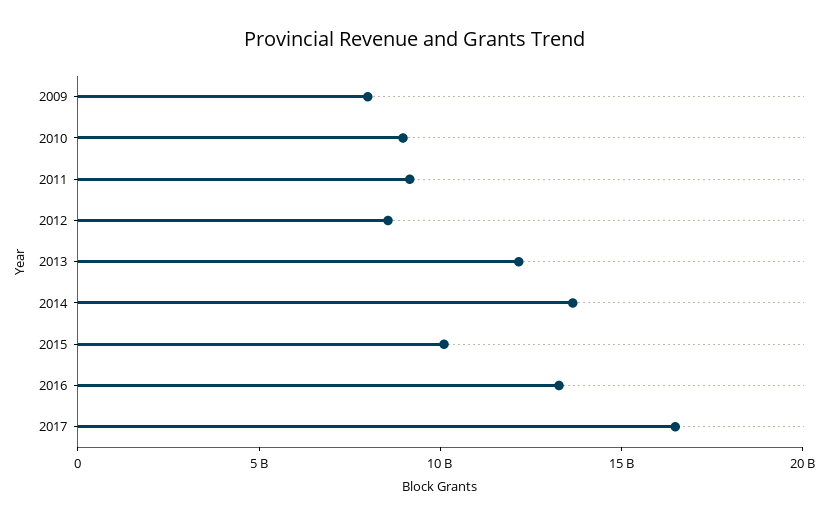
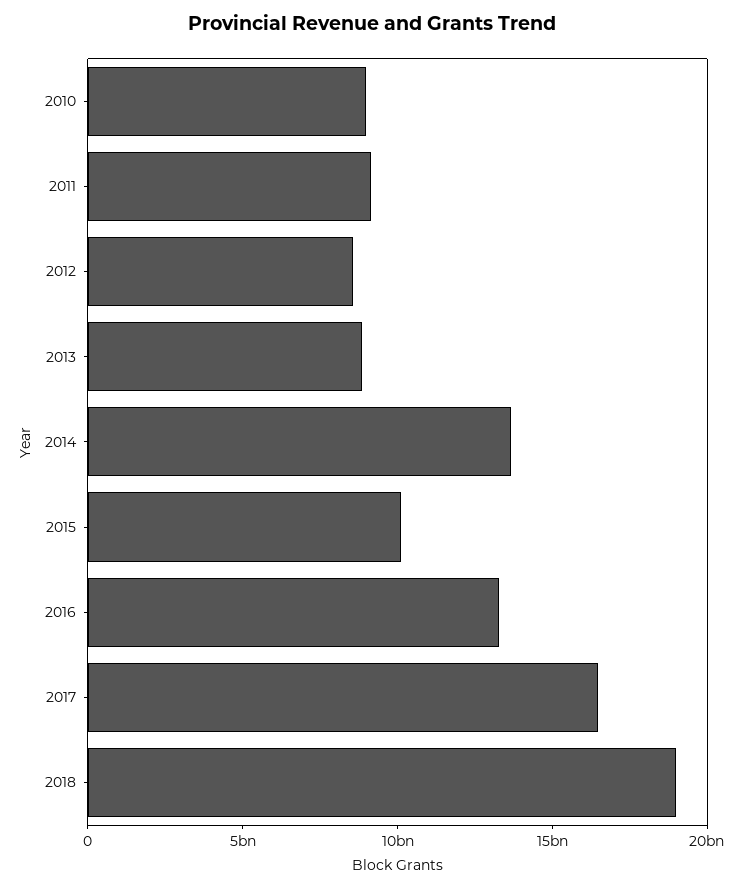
2009: 8000000000 -> none
2013: 12000000000 -> 9000000000
2018: none -> 19000000000

